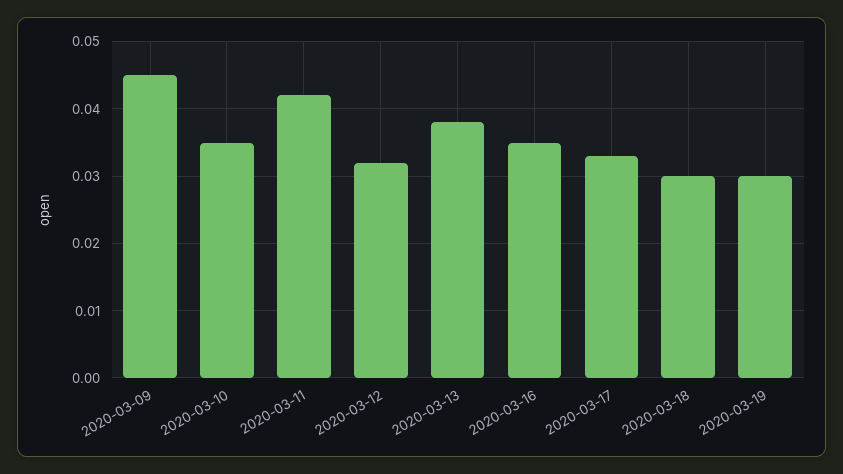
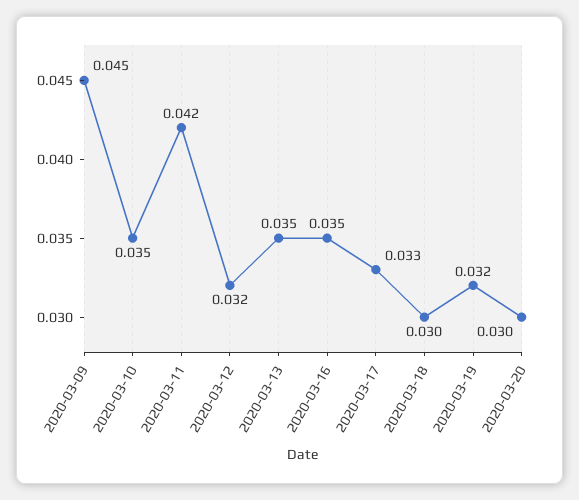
2020-03-13: 0.038 -> 0.035
2020-03-19: 0.03 -> 0.032
2020-03-20: none -> 0.03

